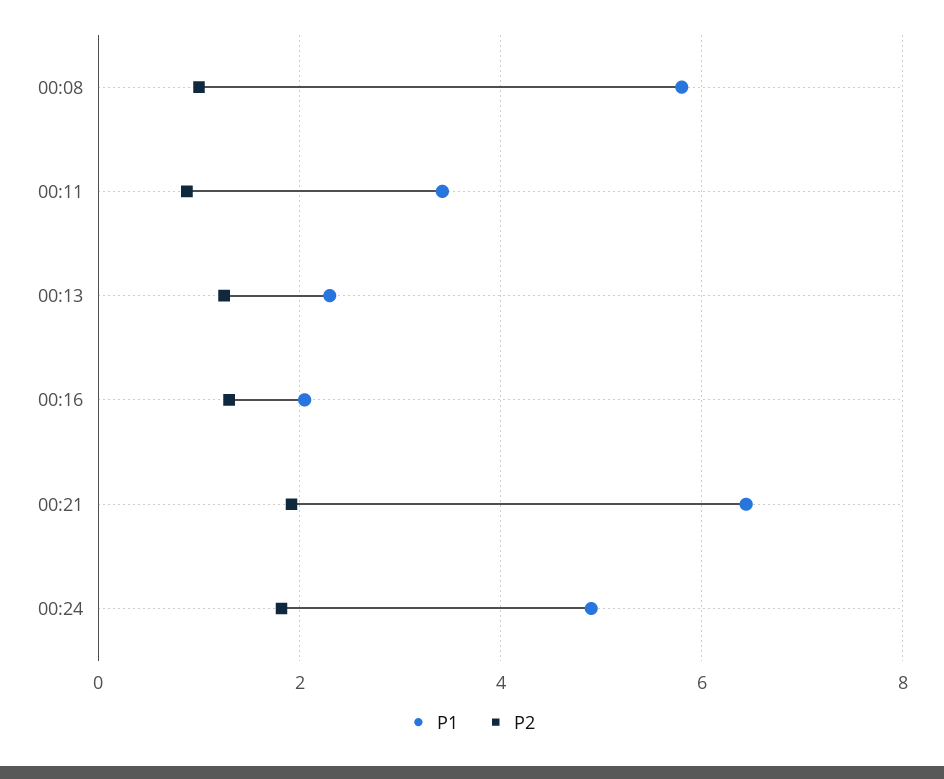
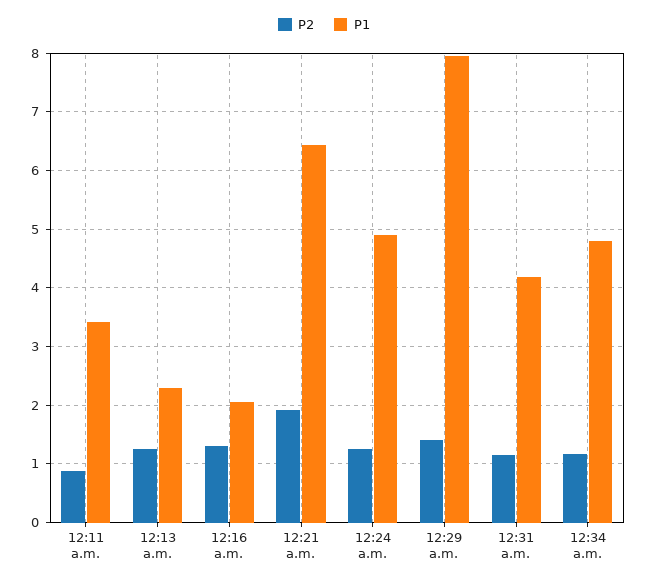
P1, 00:08: 5.8 -> none
P2, 00:08: 1 -> none
P2, 00:24: 1.8 -> 1.2
P2, 12:29 a.m.: none -> 1.4
P1, 12:29 a.m.: none -> 8
P2, 12:31 a.m.: none -> 1.2
P1, 12:31 a.m.: none -> 4.2
P2, 12:34 a.m.: none -> 1.2
P1, 12:34 a.m.: none -> 4.8

